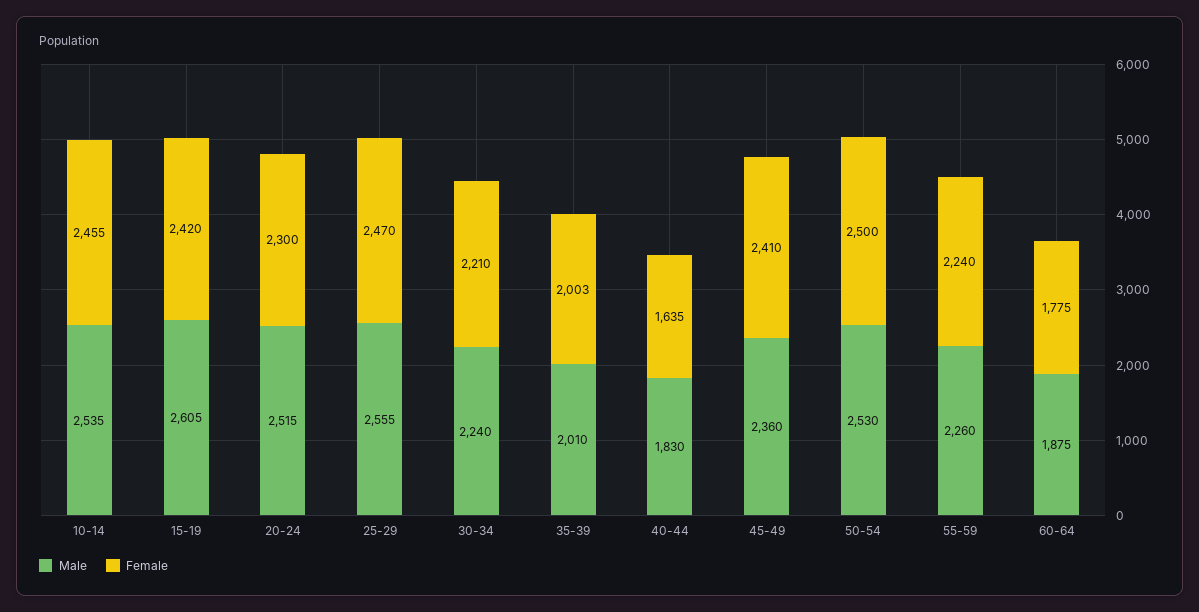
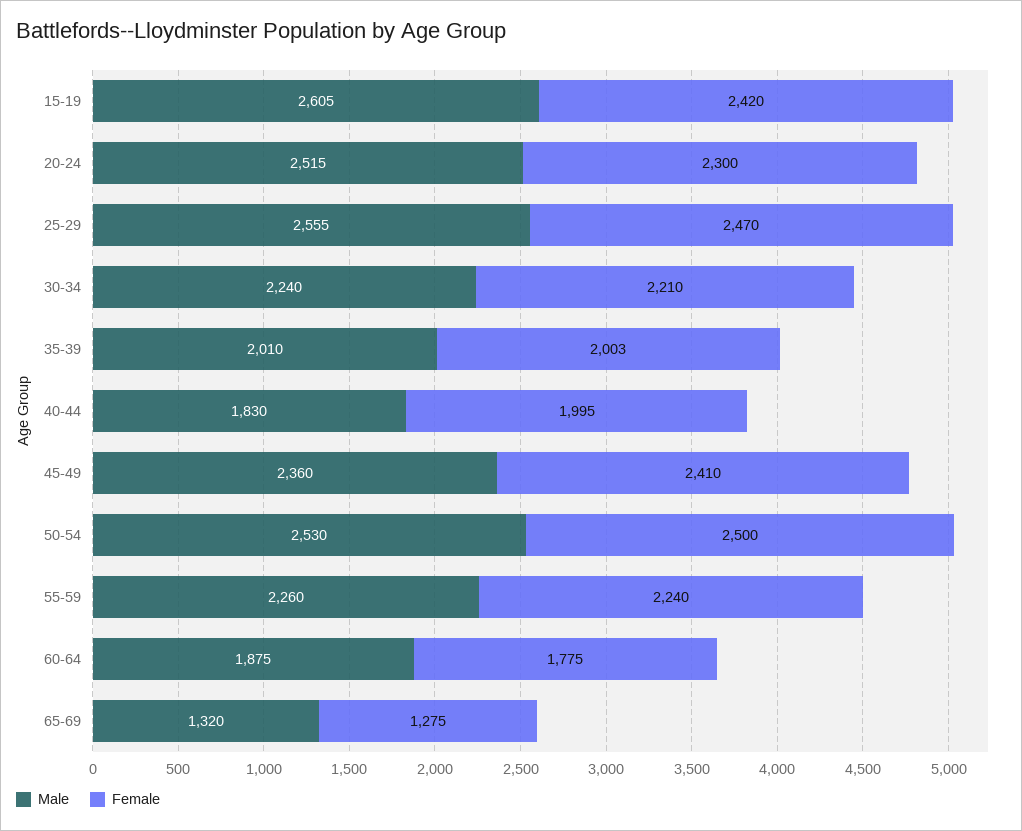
Male, 10-14: 2535 -> none
Female, 10-14: 2455 -> none
Female, 40-44: 1635 -> 1995
Male, 65-69: none -> 1320
Female, 65-69: none -> 1275

